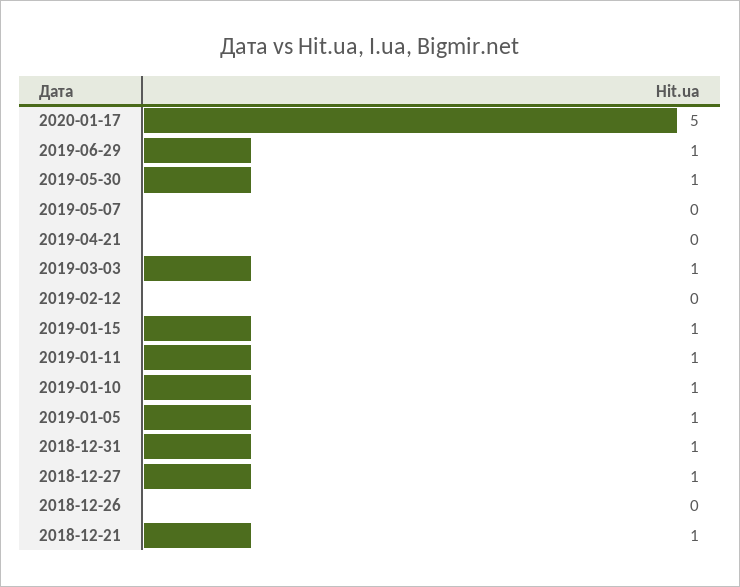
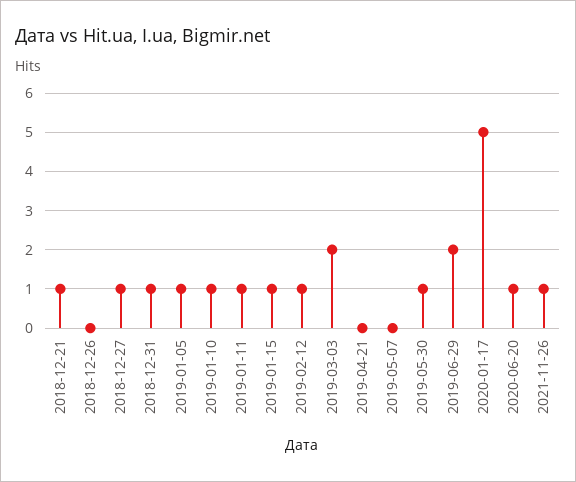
2019-06-29: 1 -> 2
2019-03-03: 1 -> 2
2019-02-12: 0 -> 1
2020-06-20: none -> 1
2021-11-26: none -> 1

